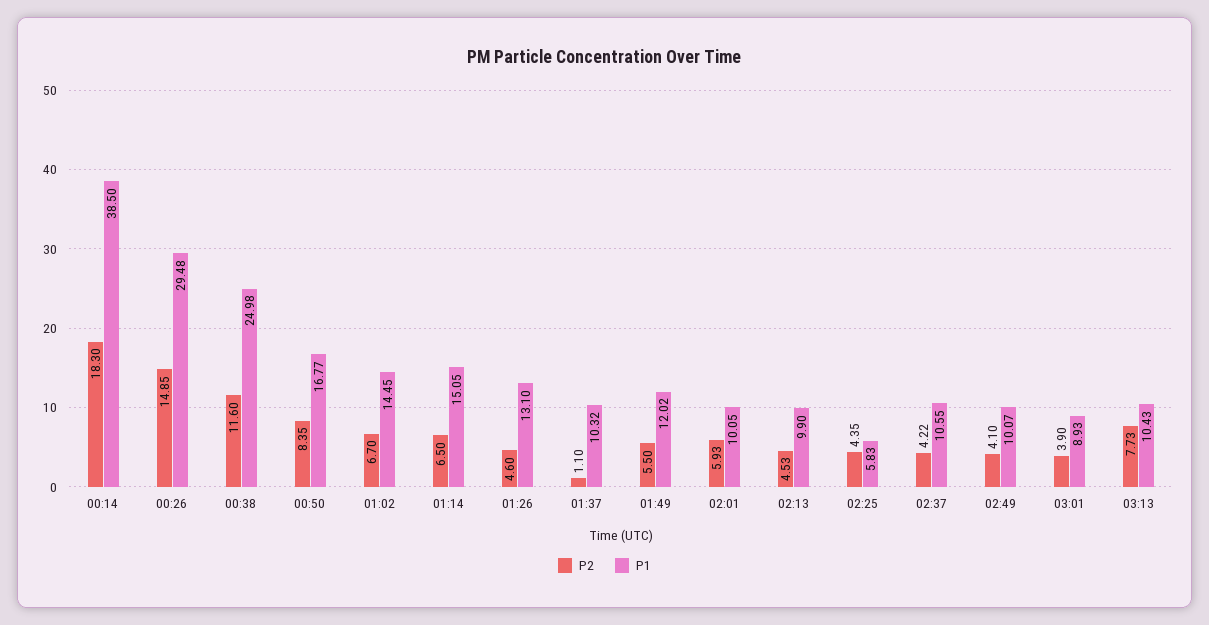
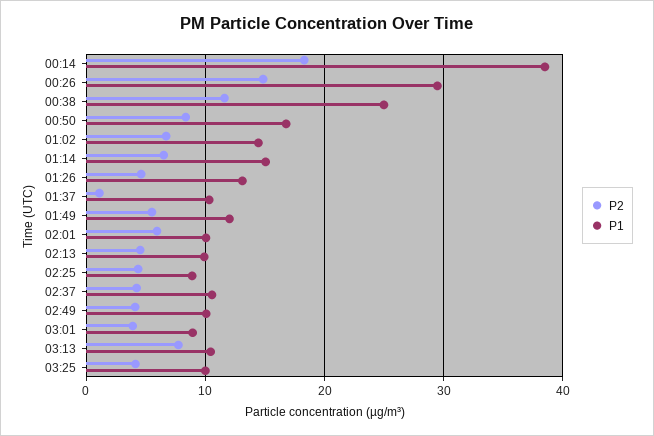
P1, 02:25: 5.83 -> 9
P2, 03:25: none -> 4
P1, 03:25: none -> 10

